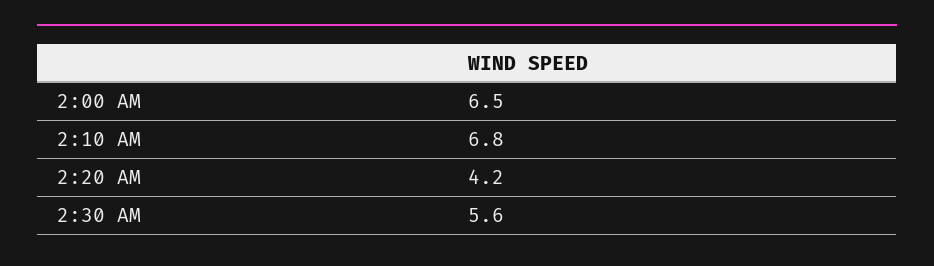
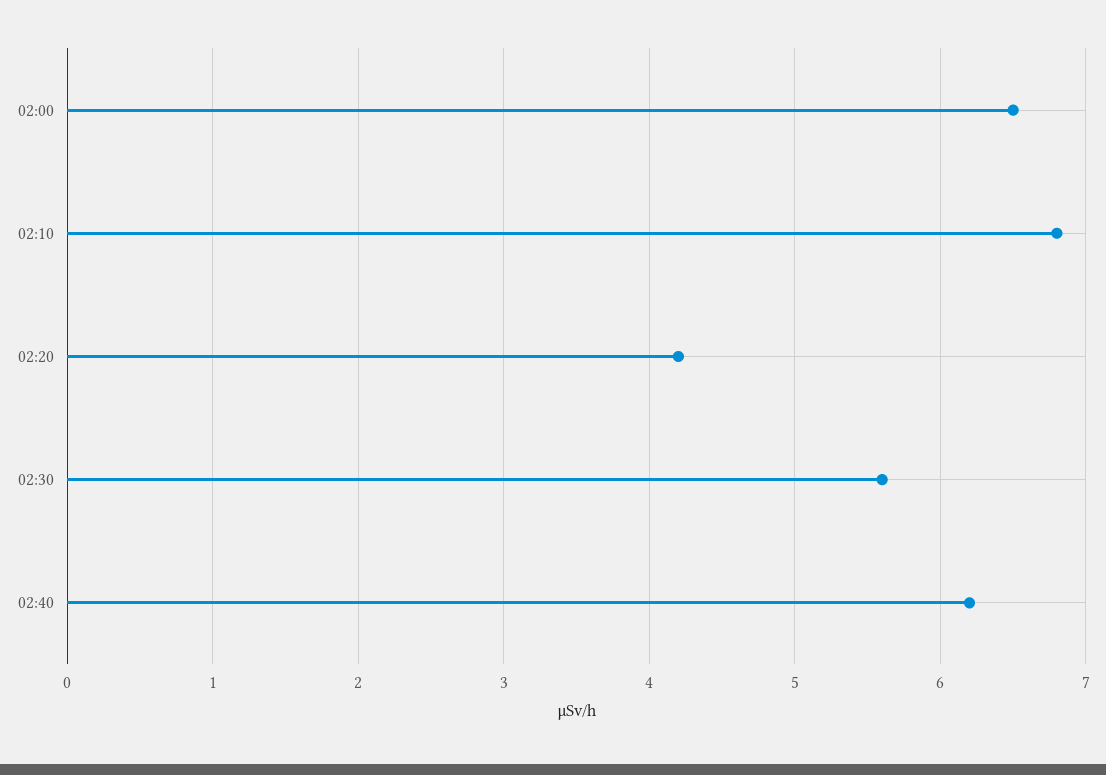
02:40: none -> 6.2

